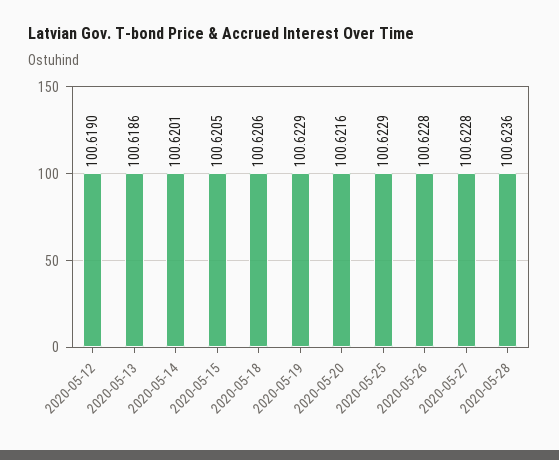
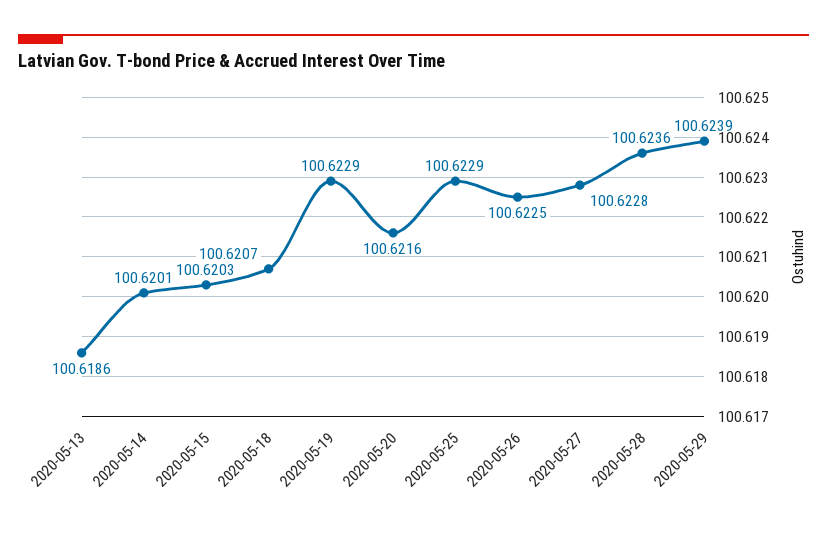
2020-05-12: 100.619 -> none
2020-05-15: 100.6205 -> 100.6203
2020-05-18: 100.6206 -> 100.6207
2020-05-26: 100.6228 -> 100.6225
2020-05-29: none -> 100.6239

